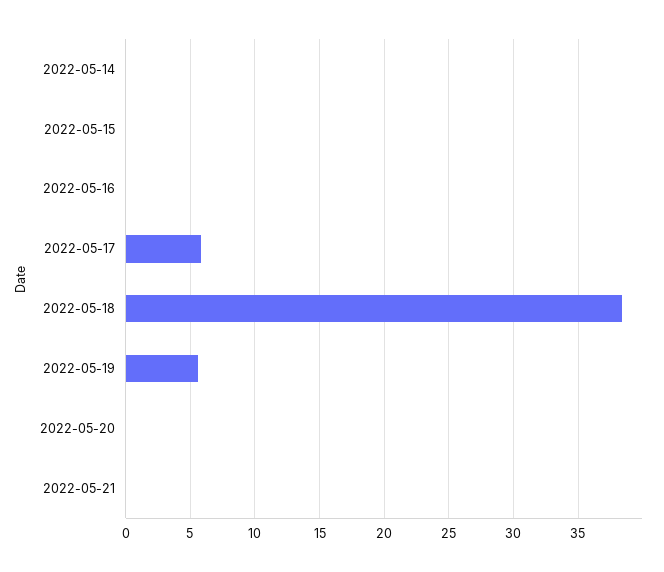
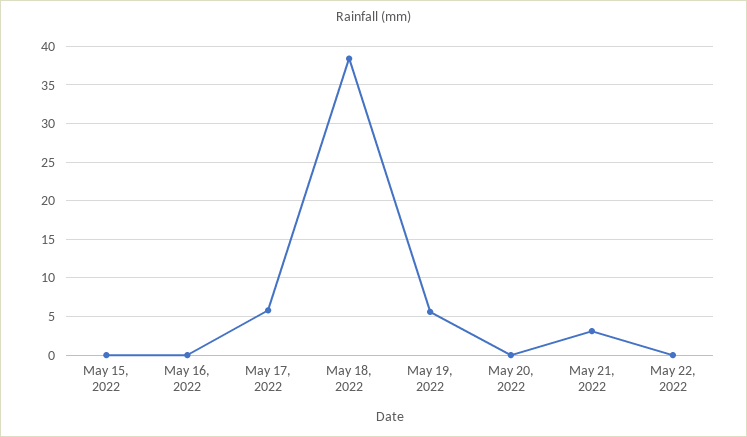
2022-05-14: 0 -> none
2022-05-21: 0 -> 3
May 22, 2022: none -> 0

